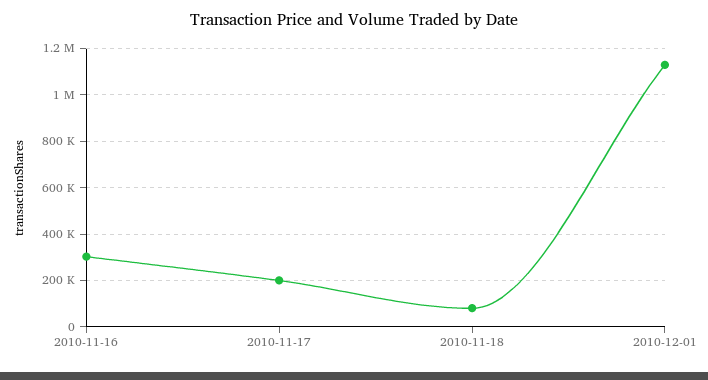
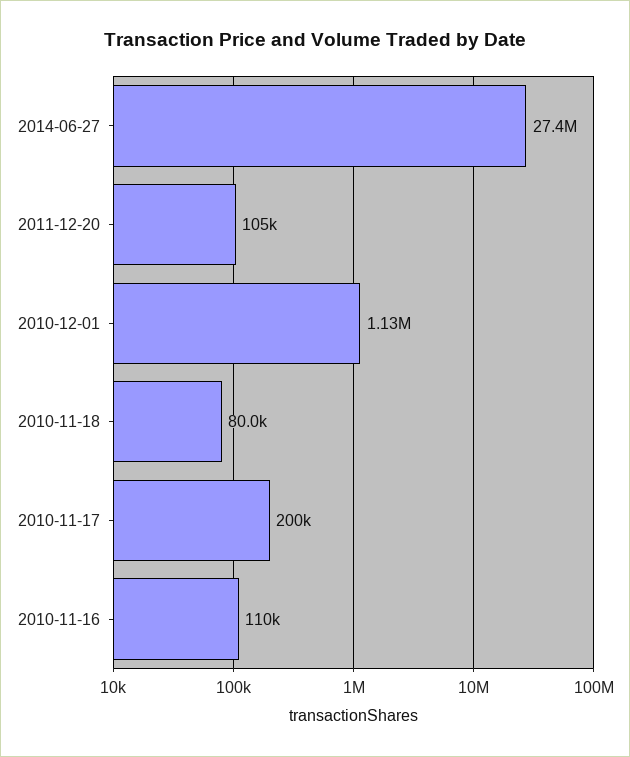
2010-11-16: 300000 -> 110000
2014-06-27: none -> 27400000
2011-12-20: none -> 105000

